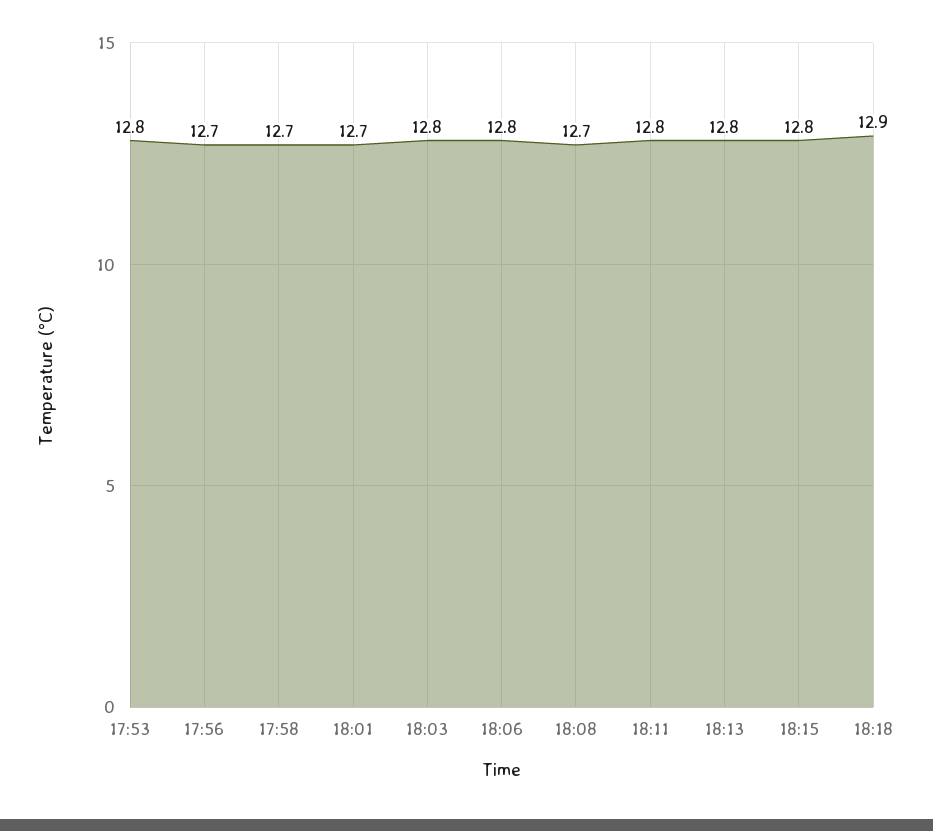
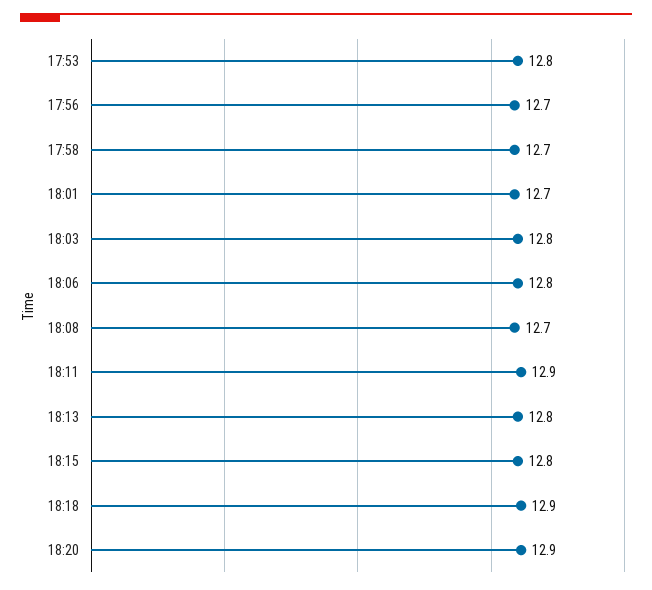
18:11: 12.8 -> 12.9
18:20: none -> 12.9

